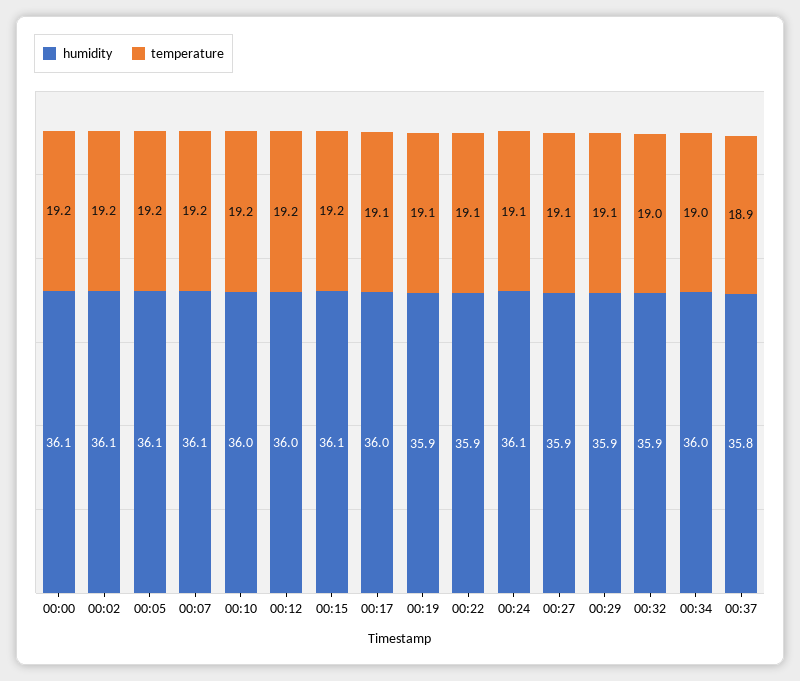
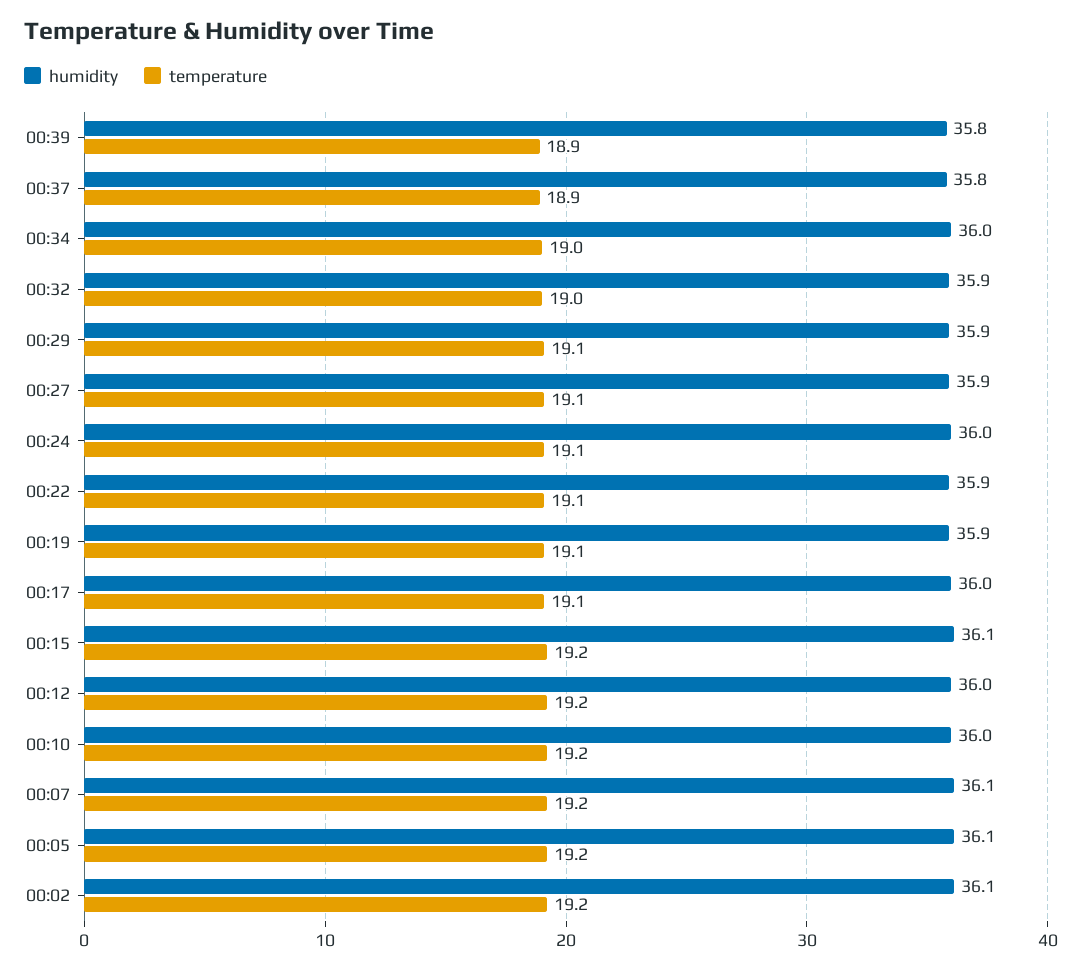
humidity, 00:00: 36.1 -> none
temperature, 00:00: 19.2 -> none
humidity, 00:24: 36.1 -> 36
humidity, 00:39: none -> 35.8
temperature, 00:39: none -> 18.9

